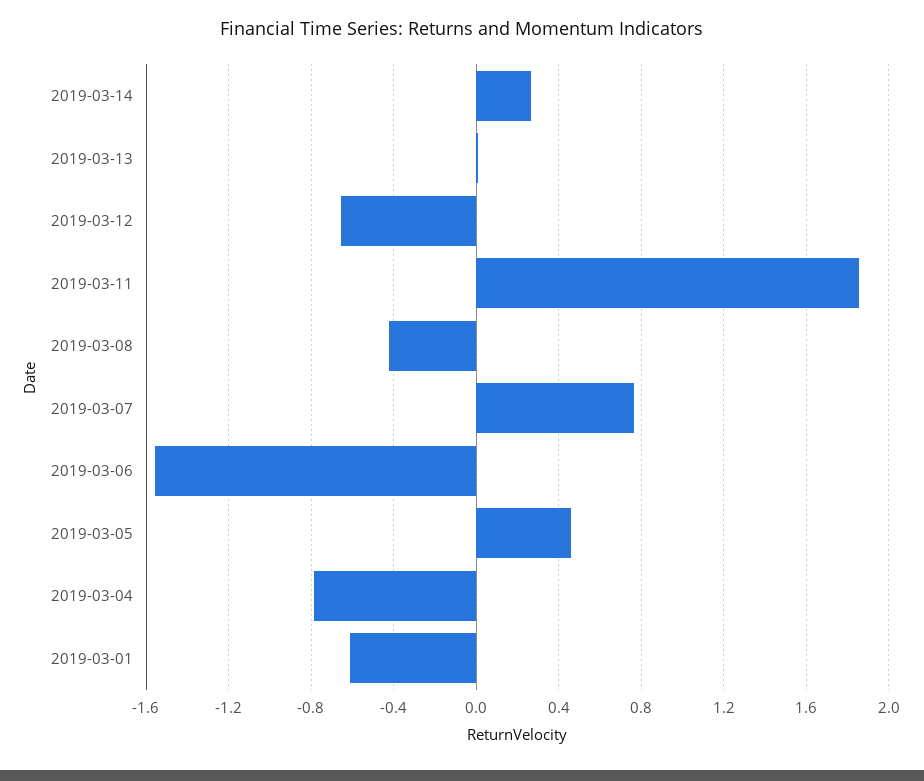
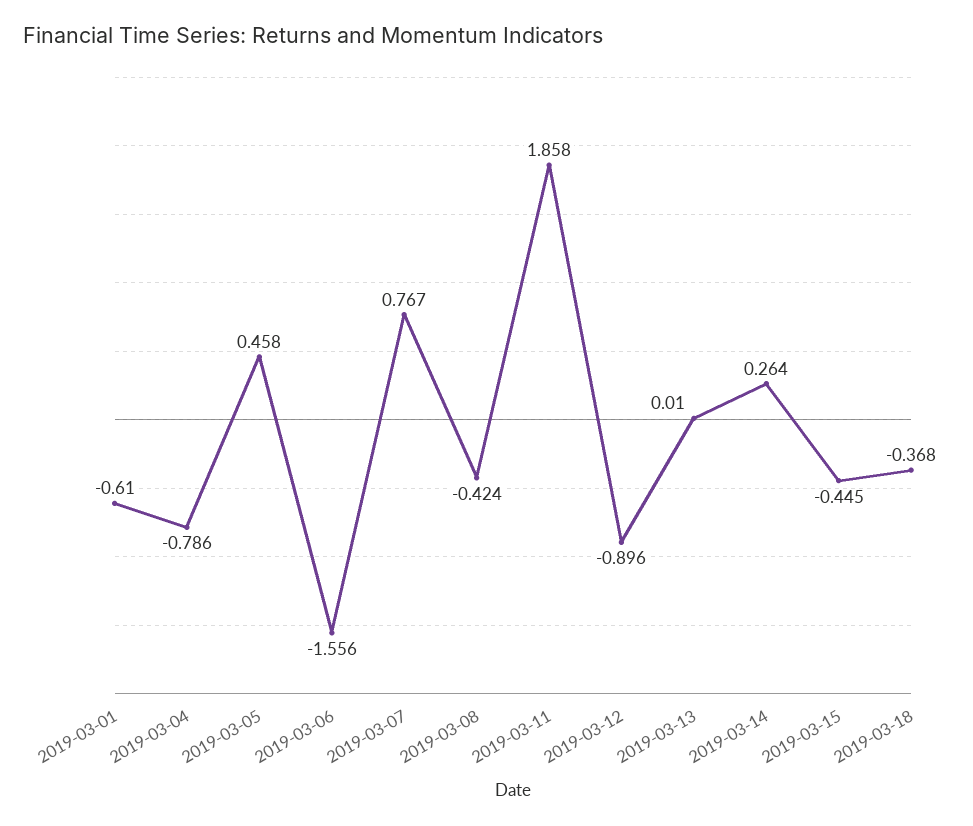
2019-03-12: -0.65 -> -0.896
2019-03-15: none -> -0.445
2019-03-18: none -> -0.368

